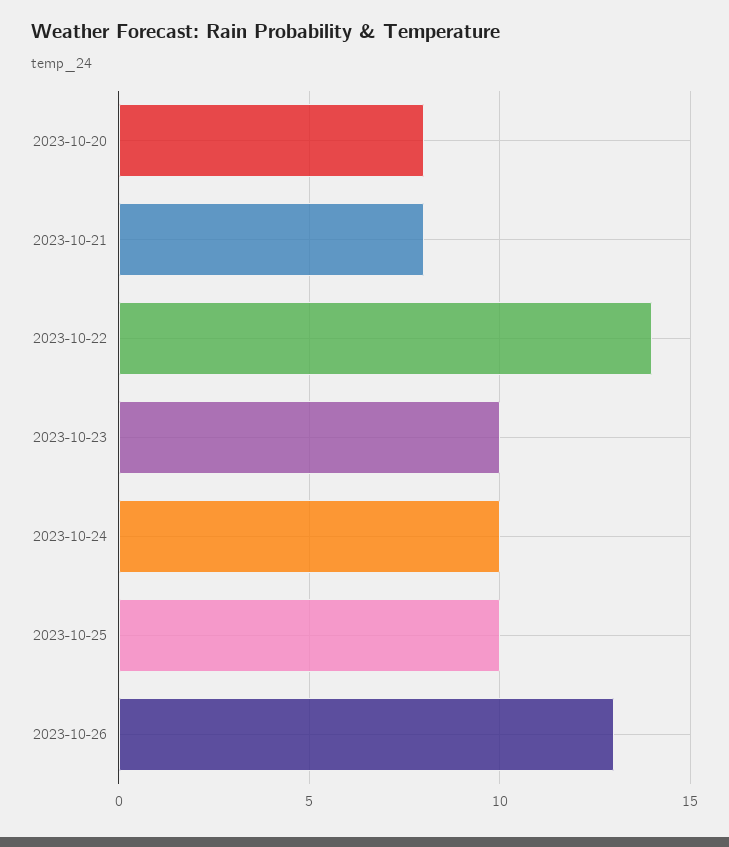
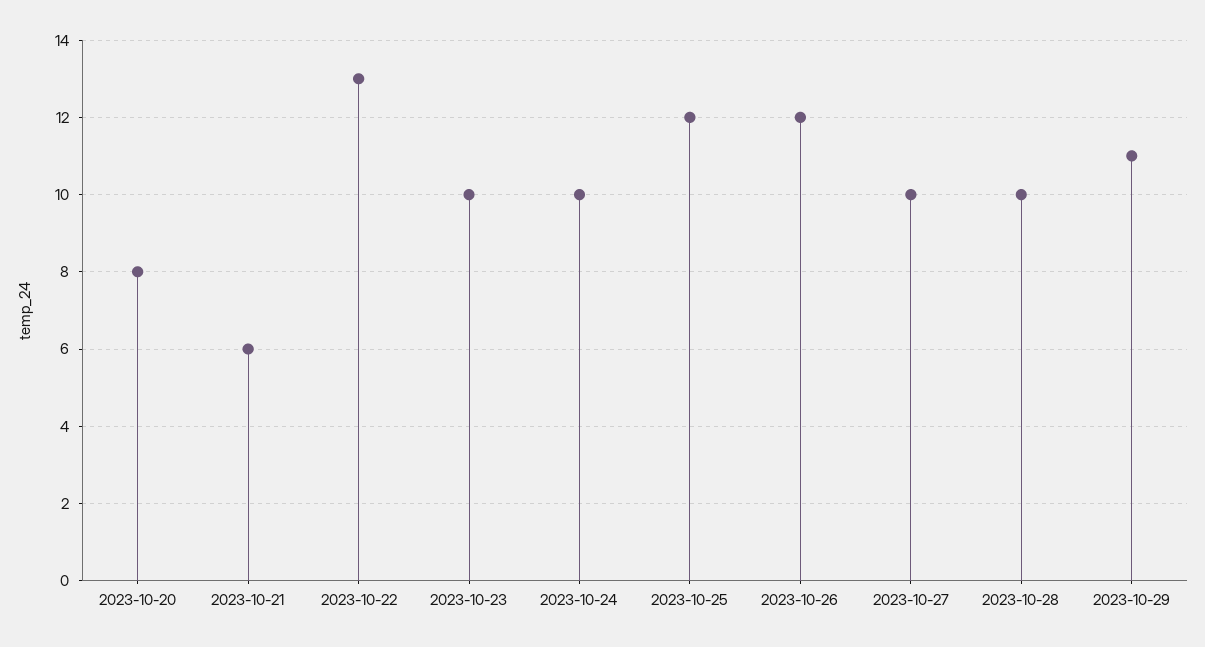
2023-10-21: 8 -> 6
2023-10-22: 14 -> 13
2023-10-25: 10 -> 12
2023-10-26: 13 -> 12
2023-10-27: none -> 10
2023-10-28: none -> 10
2023-10-29: none -> 11

